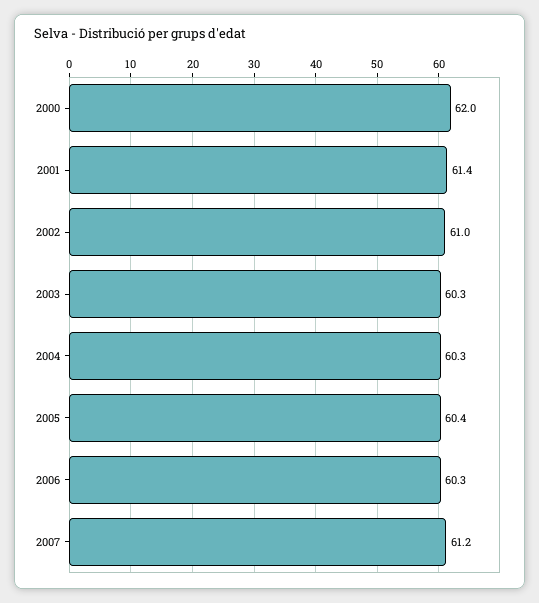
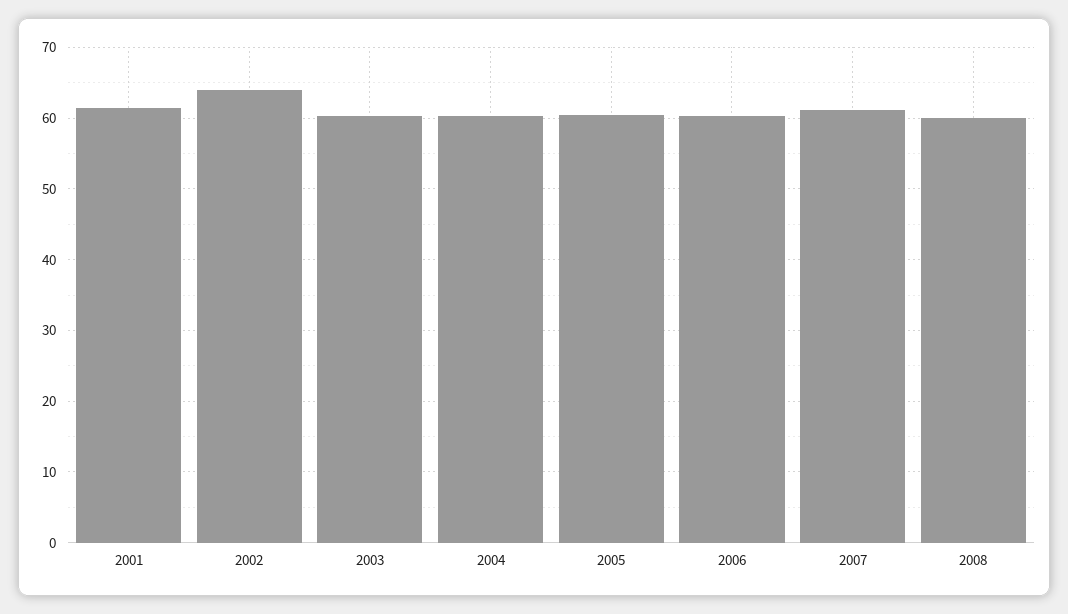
2000: 62 -> none
2002: 61 -> 64
2008: none -> 60

